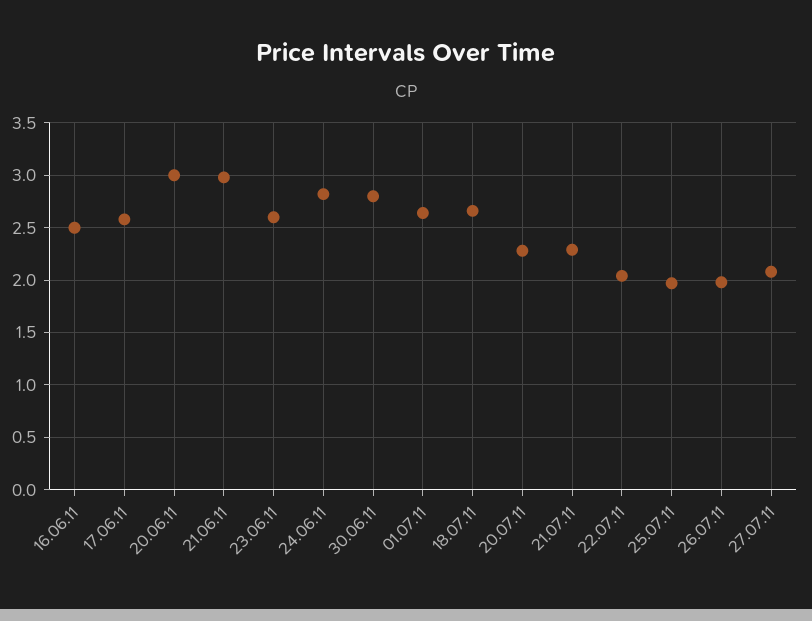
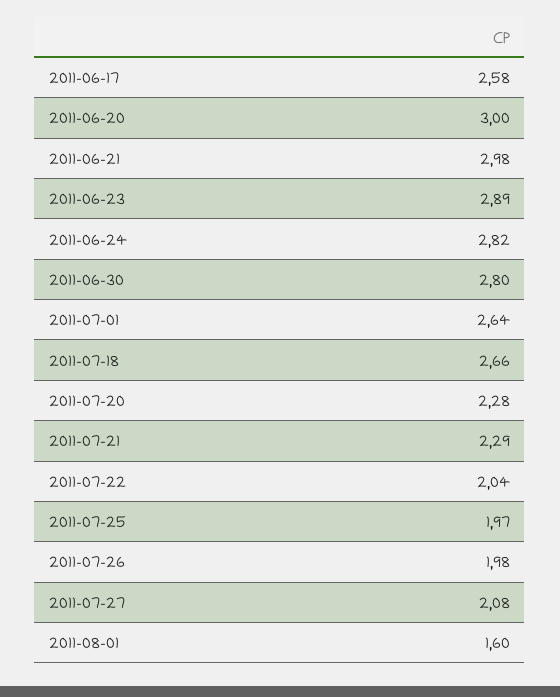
16.06.11: 2.5 -> none
23.06.11: 2.6 -> 2.89
2011-08-01: none -> 1.6

